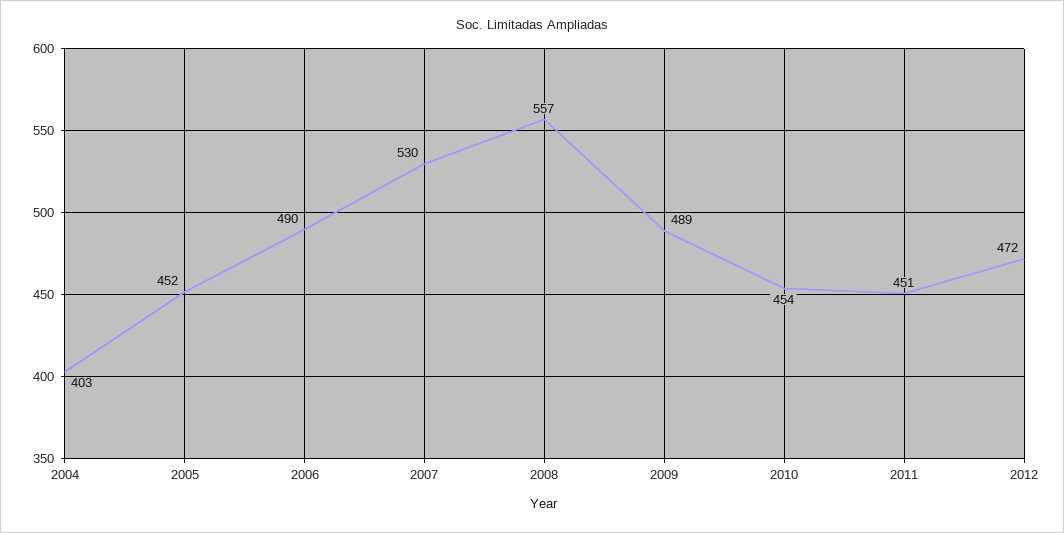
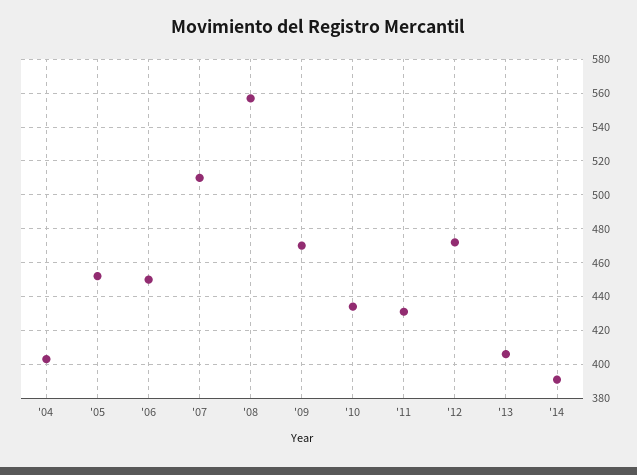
2006: 490 -> 450
2007: 530 -> 510
2009: 489 -> 470
2010: 454 -> 435
2011: 451 -> 430
'13: none -> 405
'14: none -> 390

